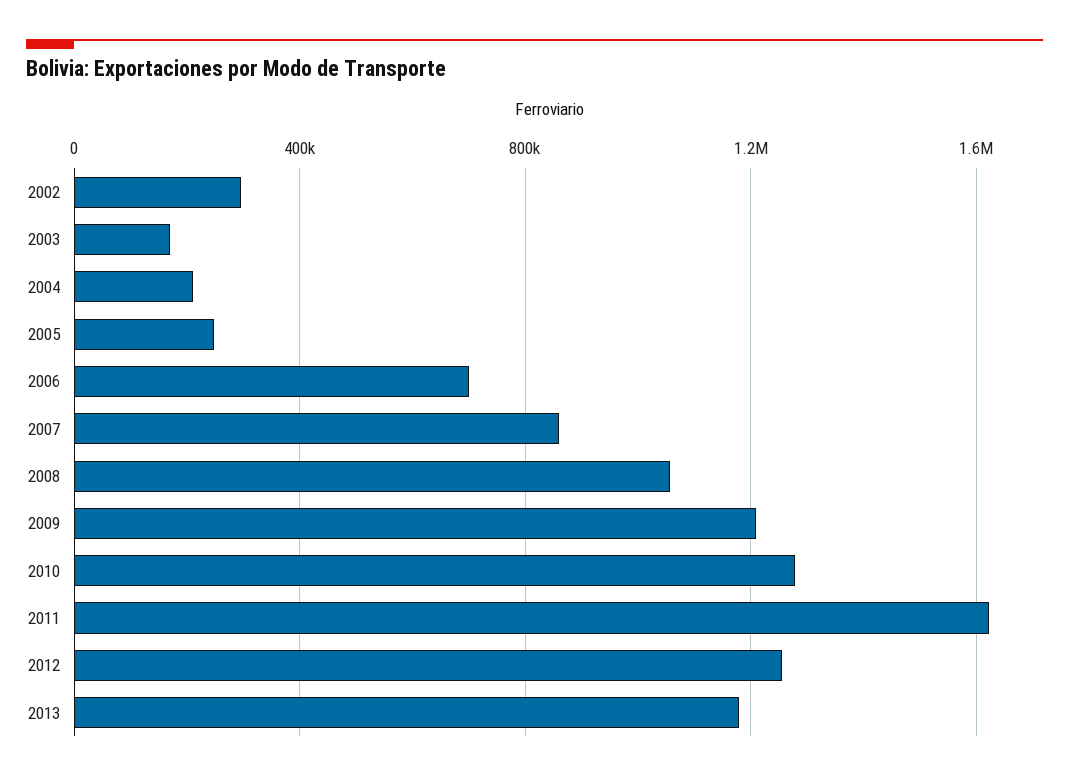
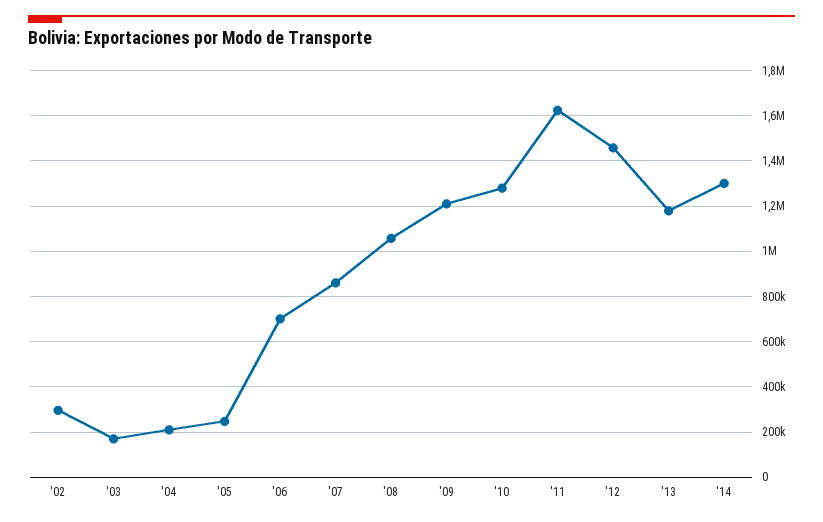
2012: 1250000 -> 1450000
'14: none -> 1300000

